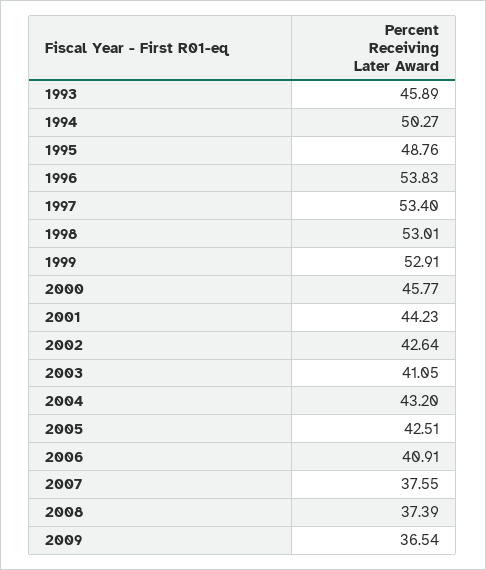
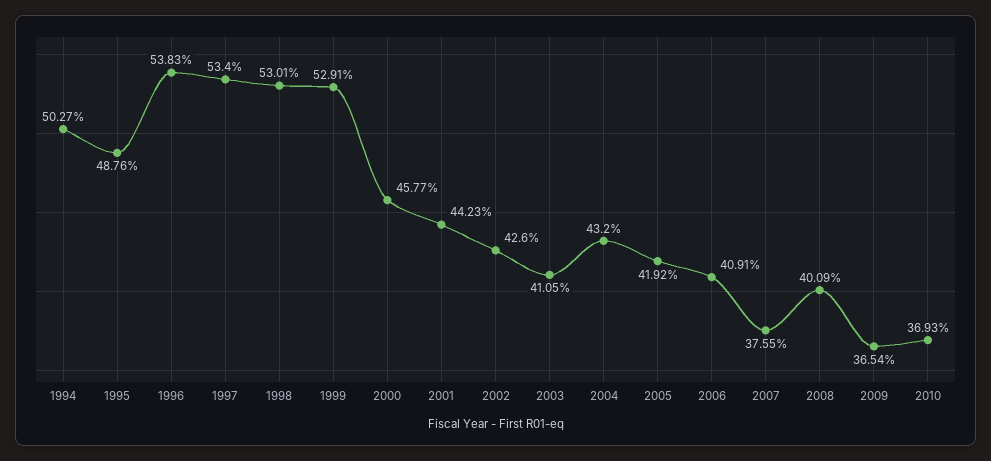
1993: 45.89 -> none
2002: 42.64 -> 42.6
2005: 42.51 -> 41.92
2008: 37.39 -> 40.09
2010: none -> 36.93

